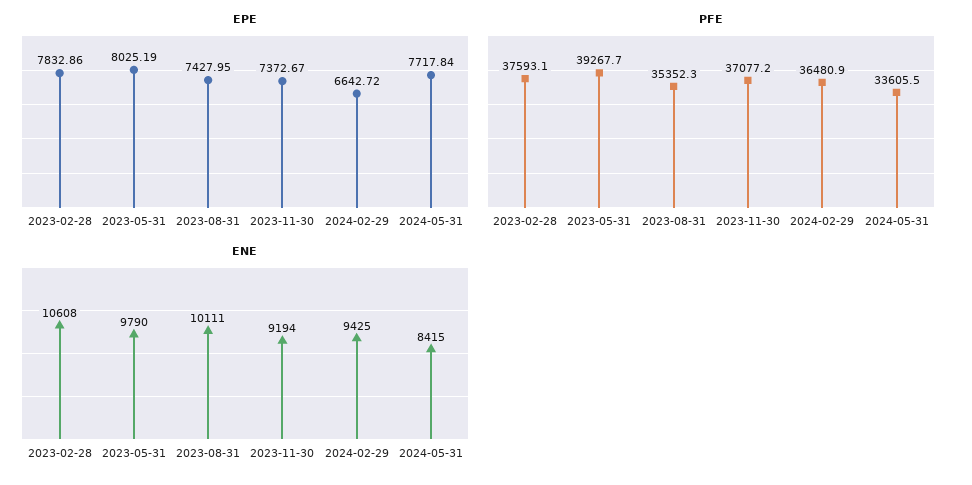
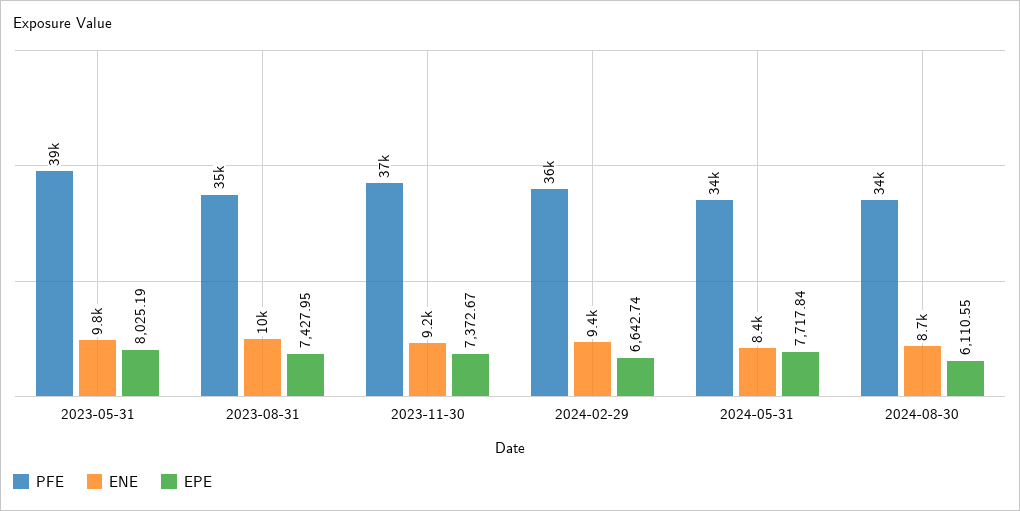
EPE, 2023-02-28: 7832.86 -> none
EPE, 2024-02-29: 6642.72 -> 6642.74
PFE, 2023-02-28: 37593.1 -> none
ENE, 2023-02-28: 10608 -> none
PFE, 2024-08-30: none -> 34000
ENE, 2024-08-30: none -> 8700
EPE, 2024-08-30: none -> 6110.55

